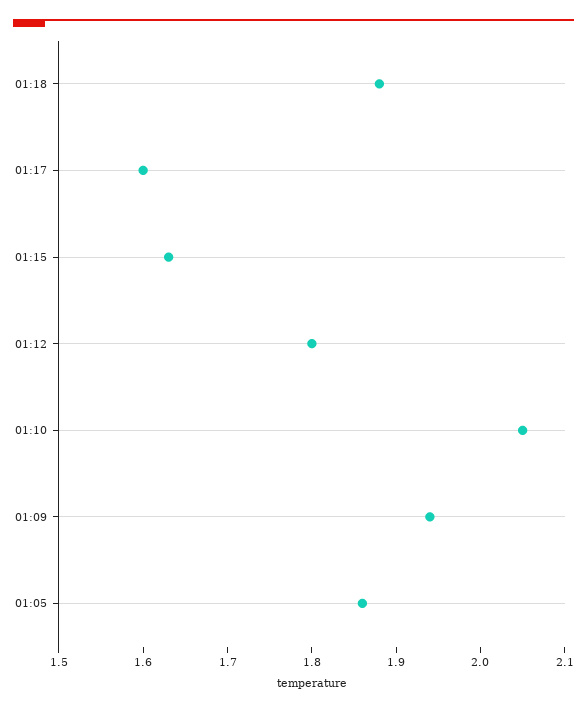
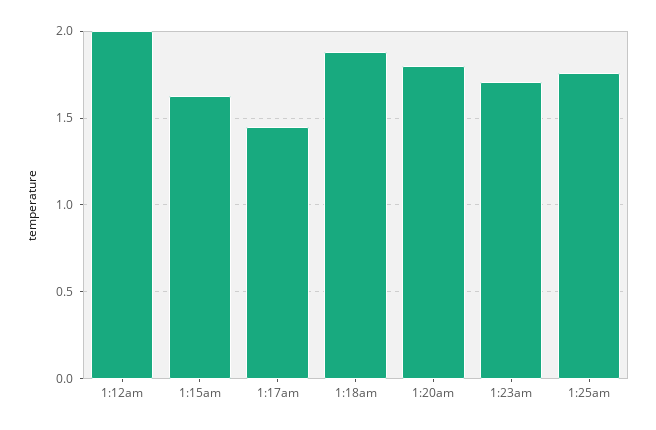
01:17: 1.6 -> 1.45
01:12: 1.8 -> 2
01:10: 2.05 -> none
01:09: 1.94 -> none
01:05: 1.86 -> none
1:20am: none -> 1.8
1:23am: none -> 1.7
1:25am: none -> 1.75

